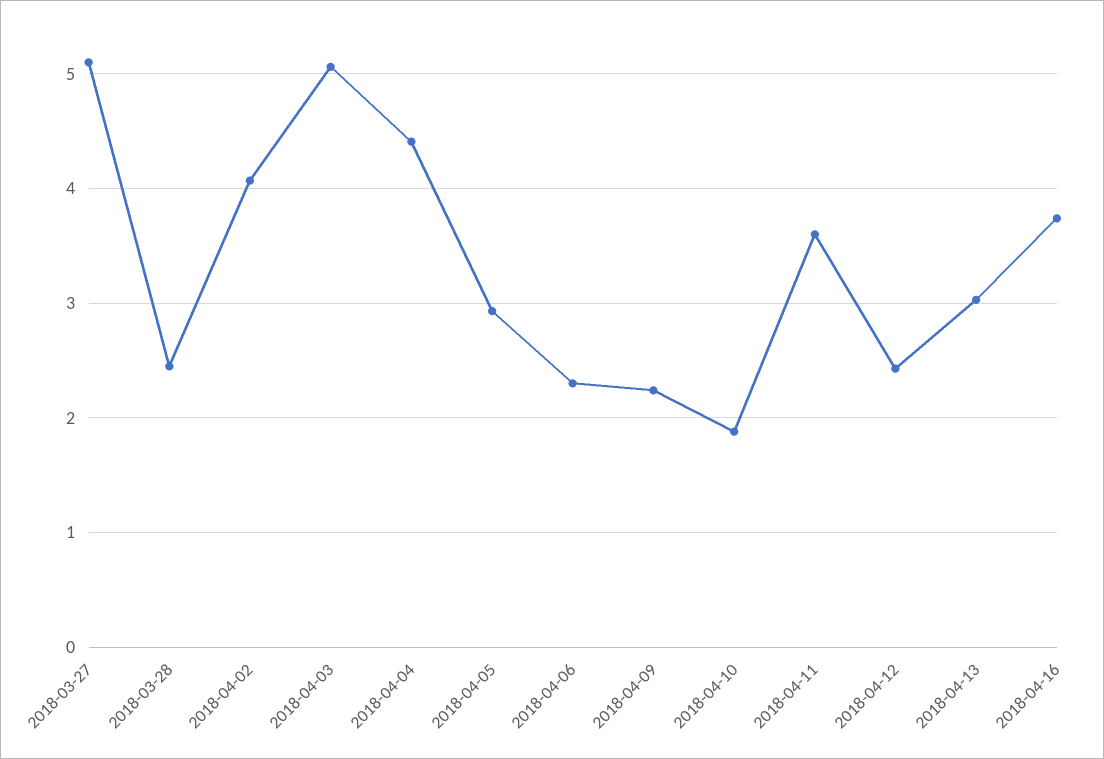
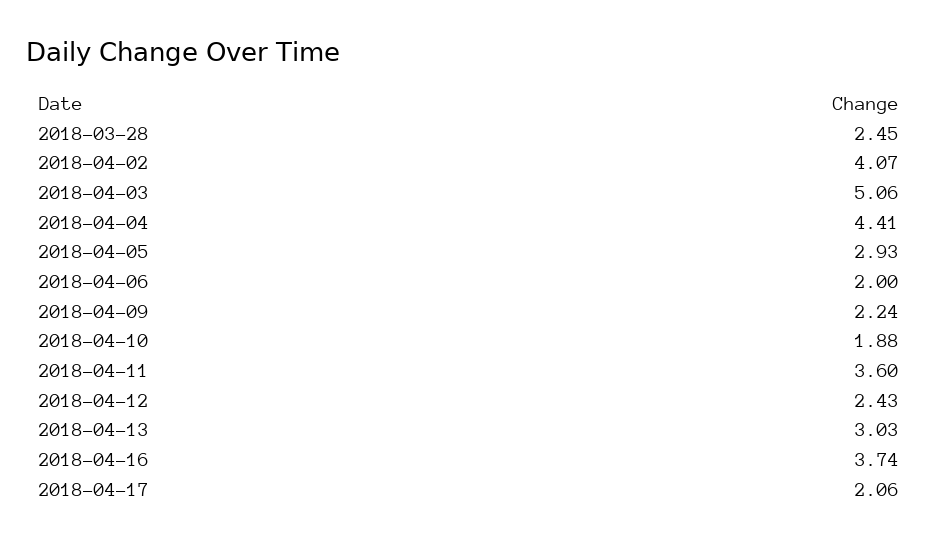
2018-03-27: 5.1 -> none
2018-04-06: 2.3 -> 2
2018-04-17: none -> 2.06

